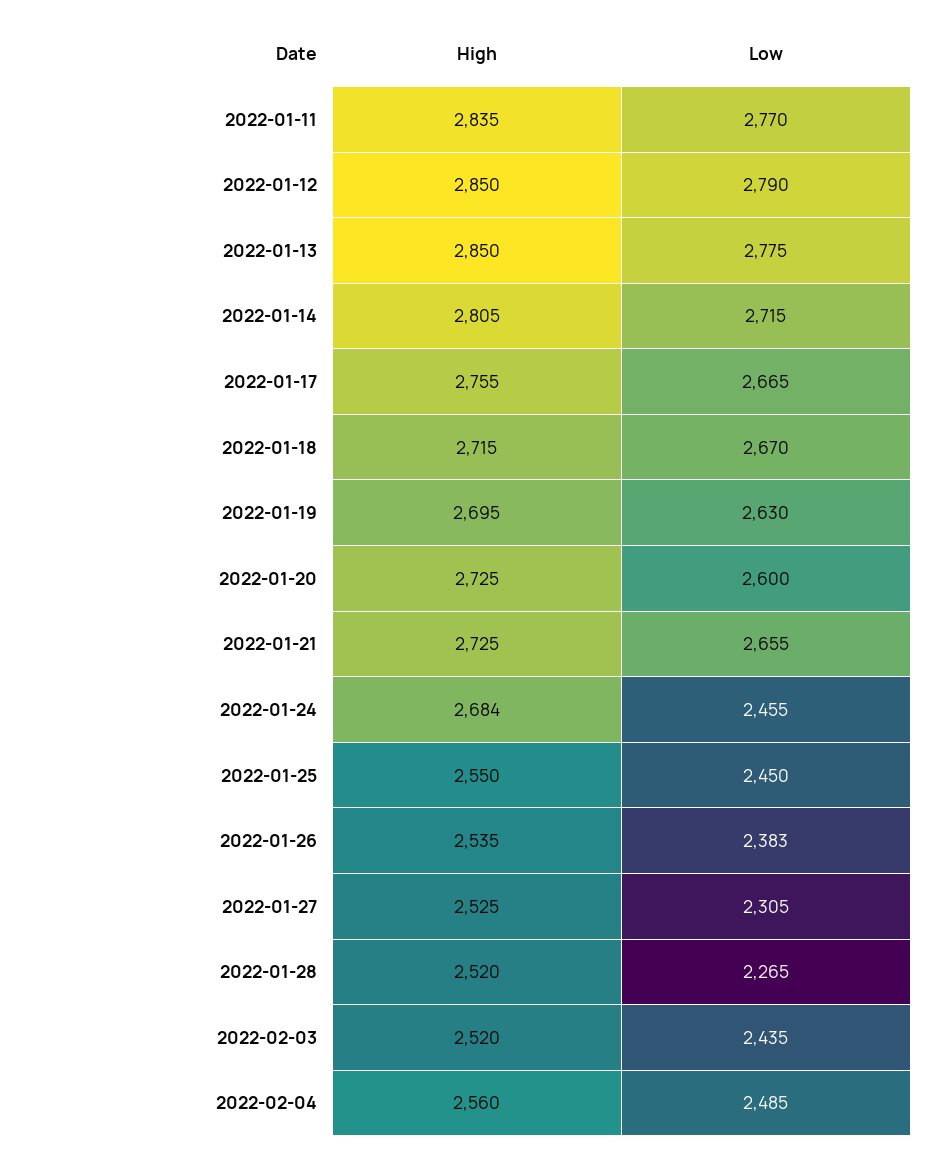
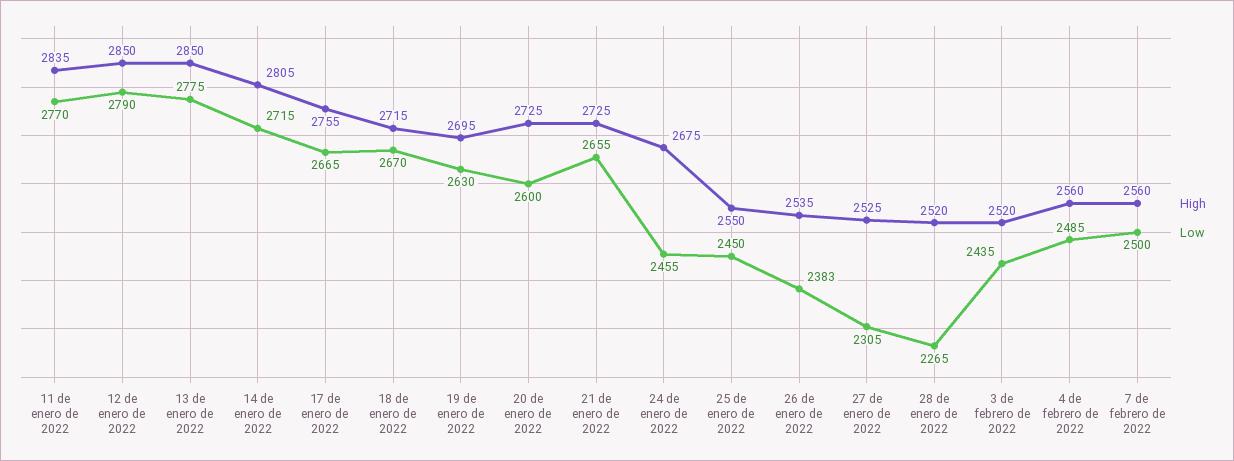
High, 2022-01-24: 2684 -> 2675
High, 7 de febrero de 2022: none -> 2560
Low, 7 de febrero de 2022: none -> 2500

